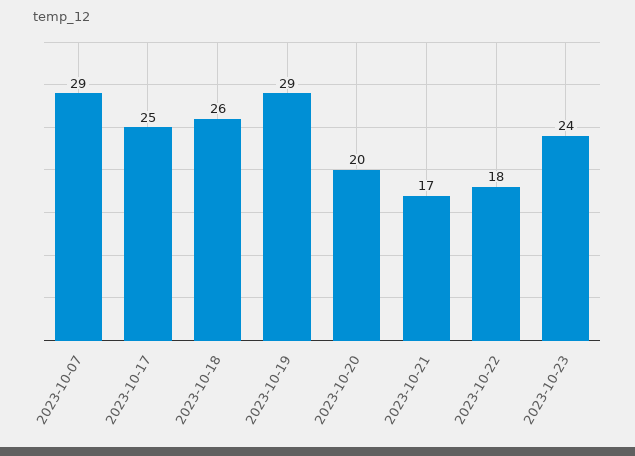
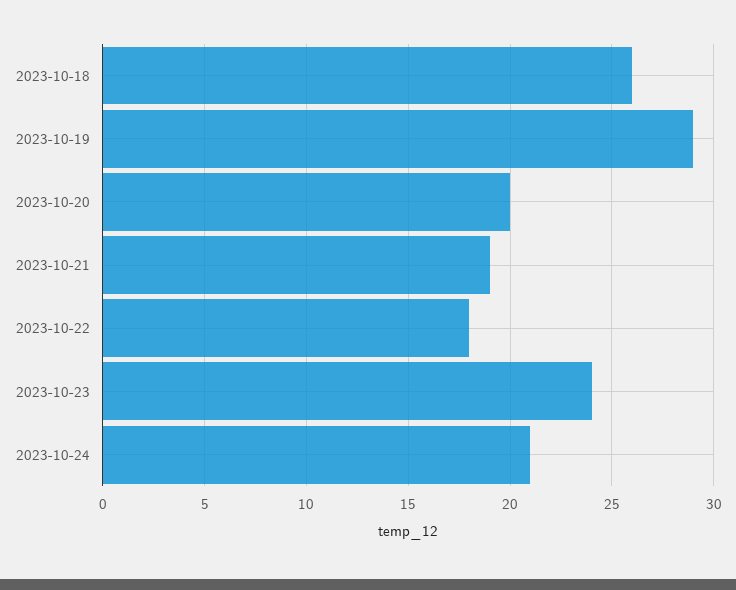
2023-10-07: 29 -> none
2023-10-17: 25 -> none
2023-10-21: 17 -> 19
2023-10-24: none -> 21

